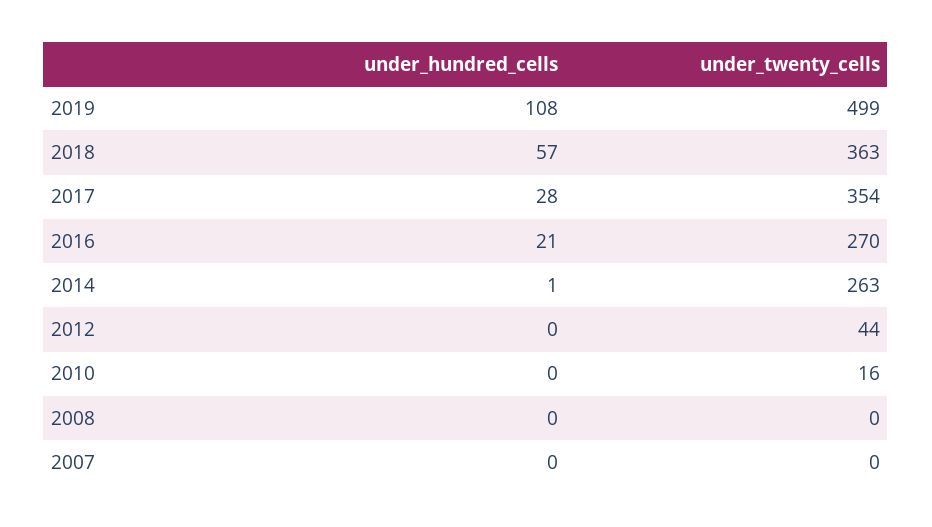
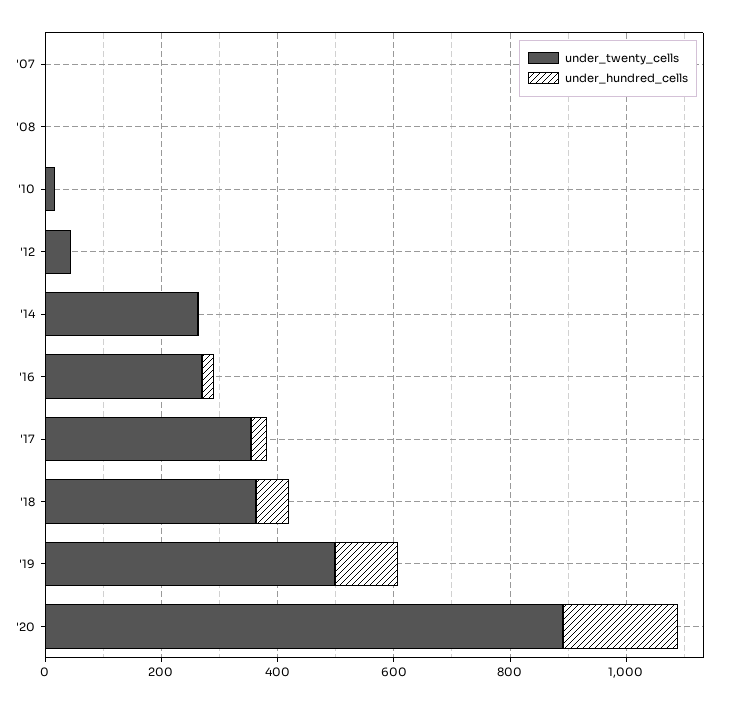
under_twenty_cells, '20: none -> 900
under_hundred_cells, '20: none -> 200

